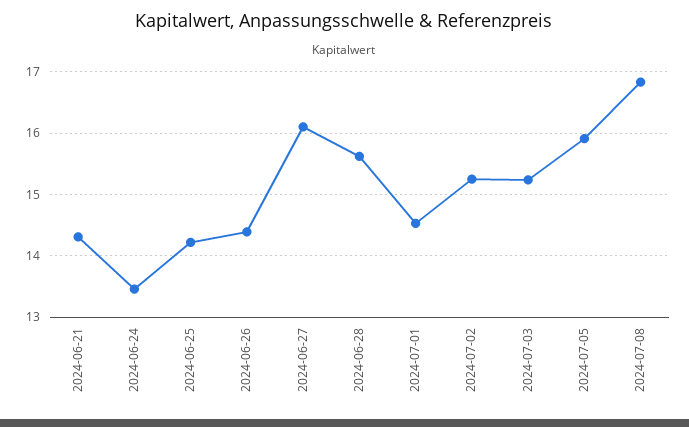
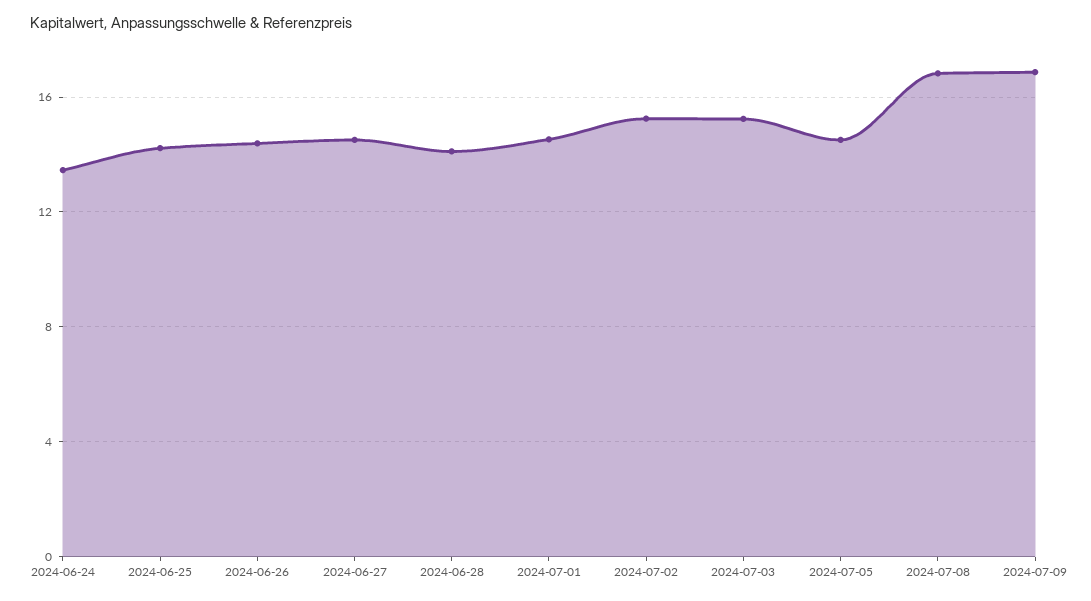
2024-06-21: 14.3 -> none
2024-06-27: 16.1 -> 14.5
2024-06-28: 15.6 -> 14
2024-07-05: 15.9 -> 14.5
2024-07-09: none -> 17

